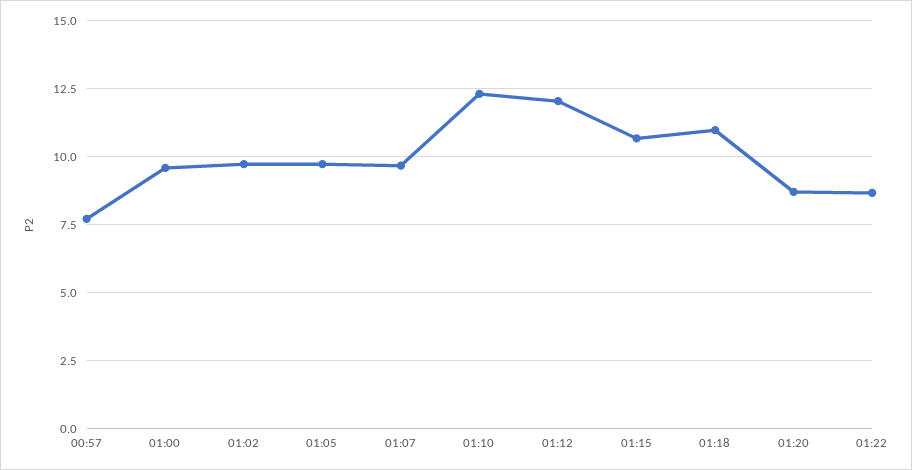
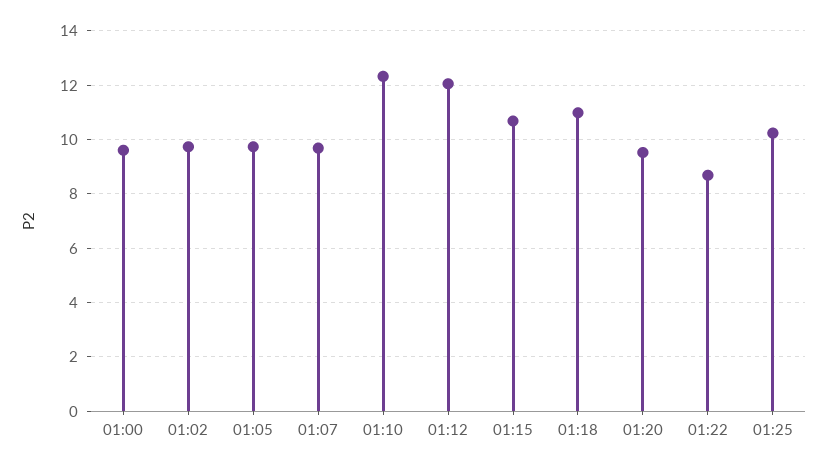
00:57: 7.75 -> none
01:20: 8.75 -> 9.5
01:25: none -> 10.25

